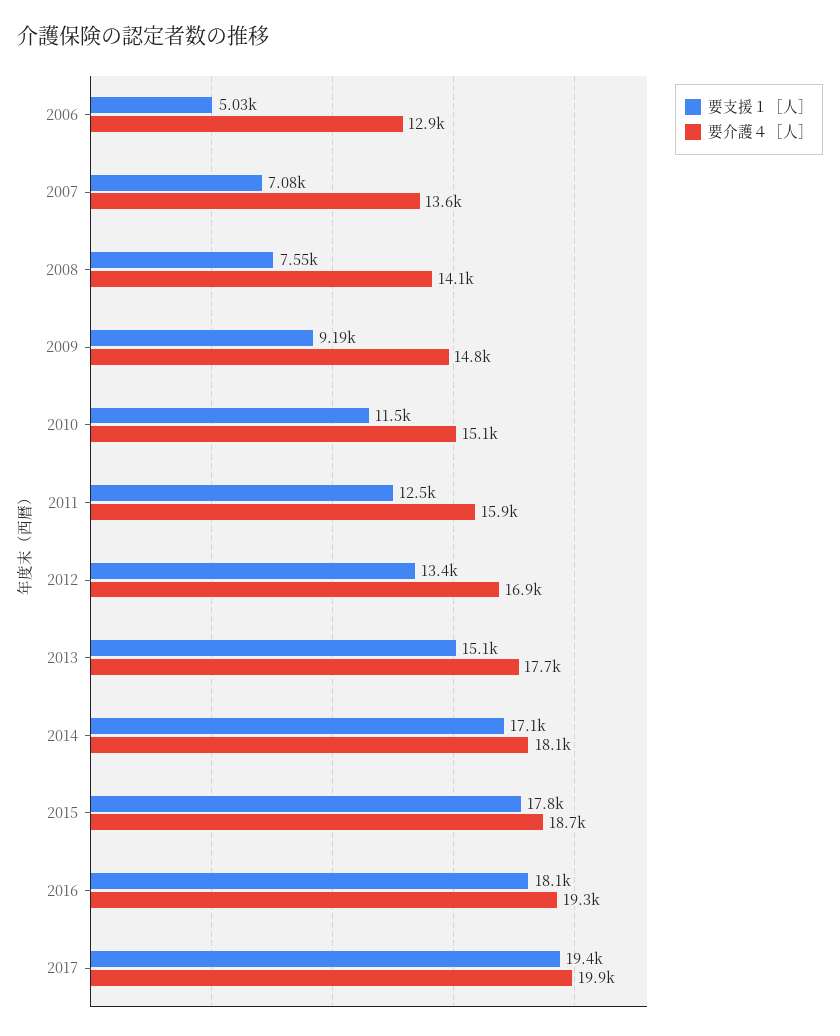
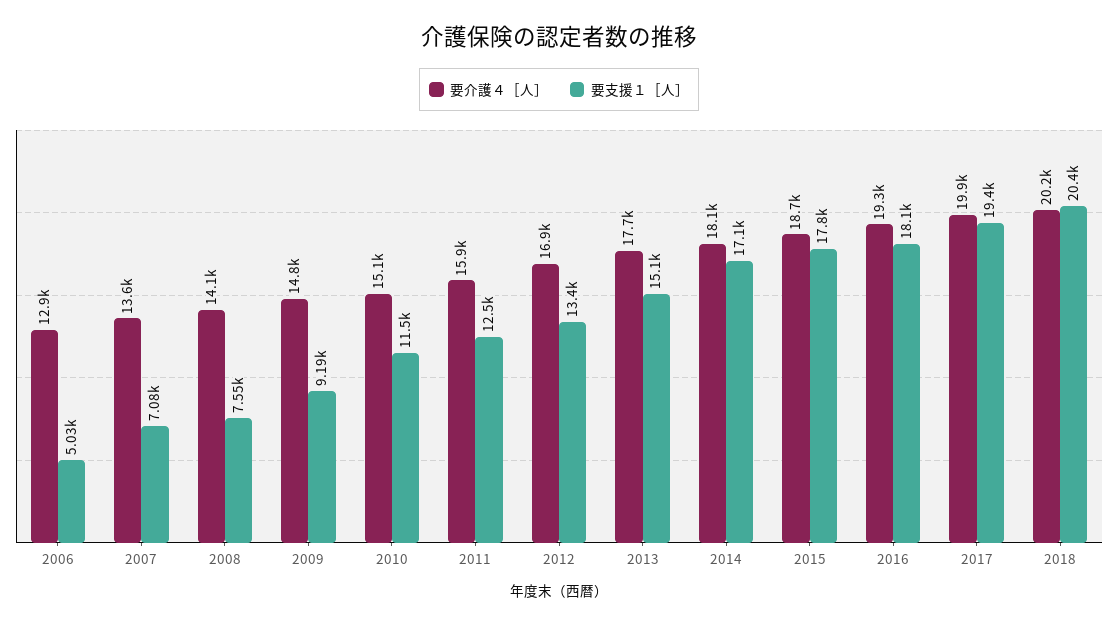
要介護４［人］, 2018: none -> 20200
要支援１［人］, 2018: none -> 20400

